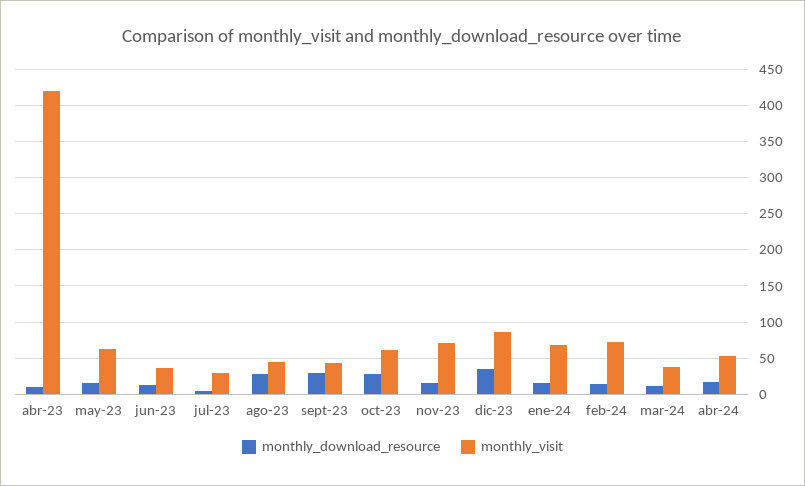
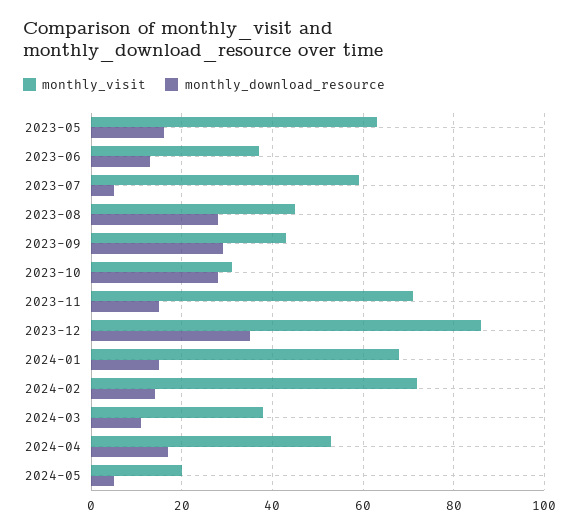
monthly_download_resource, abr-23: 10 -> none
monthly_visit, abr-23: 420 -> none
monthly_visit, jul-23: 30 -> 60
monthly_visit, oct-23: 60 -> 30
monthly_visit, 2024-05: none -> 20
monthly_download_resource, 2024-05: none -> 5

